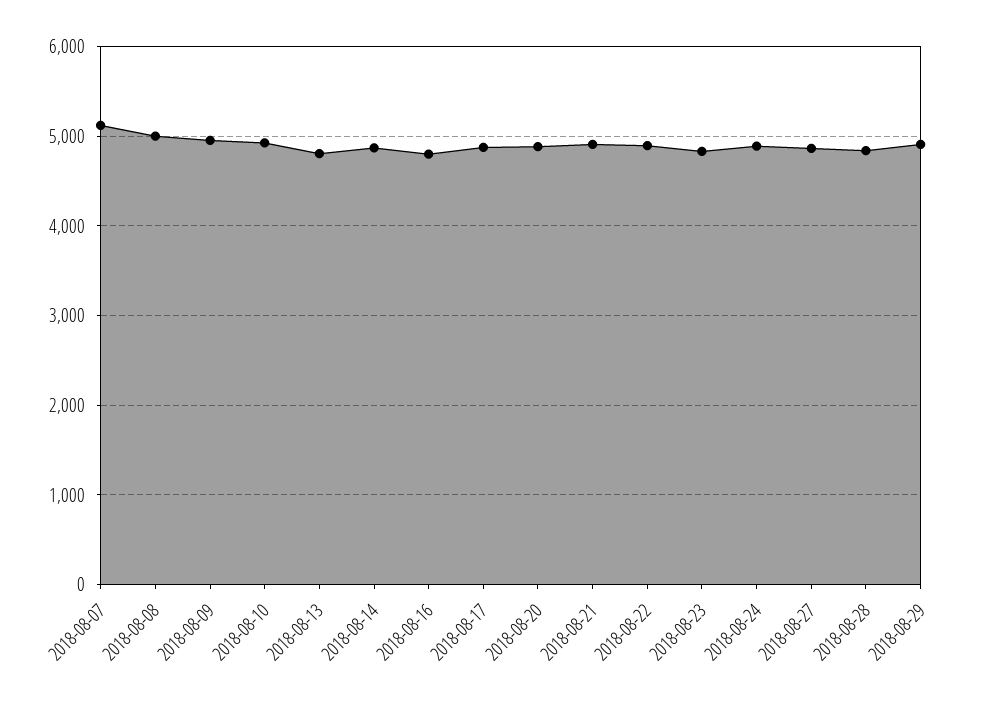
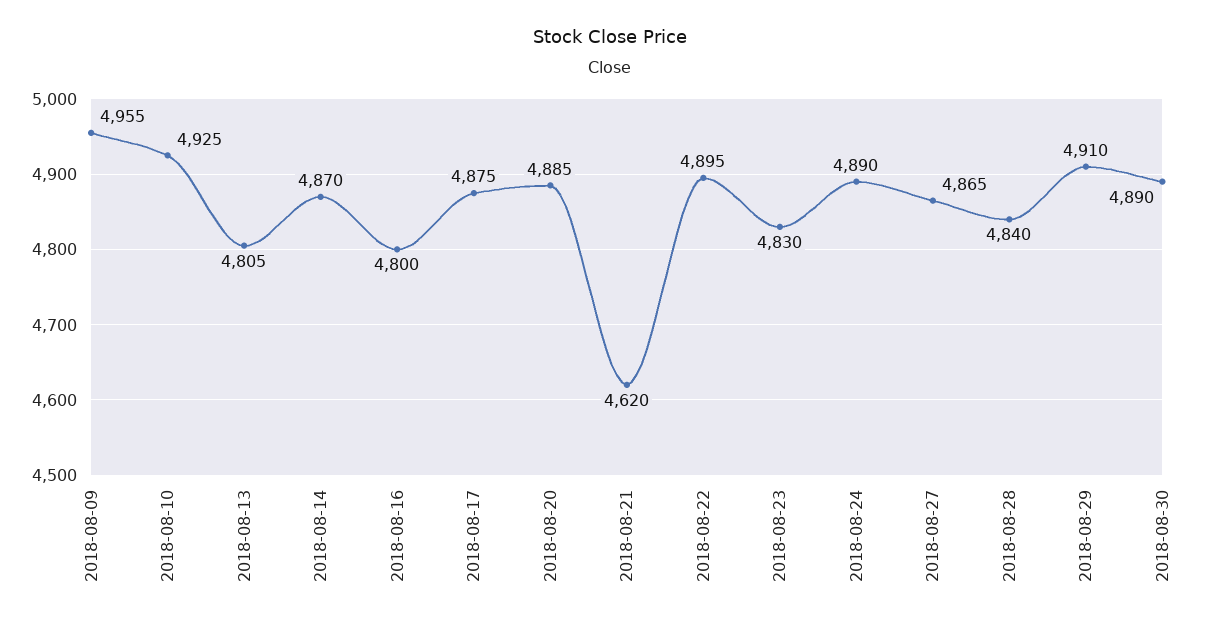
2018-08-07: 5100 -> none
2018-08-08: 5000 -> none
2018-08-21: 4900 -> 4620
2018-08-30: none -> 4890

